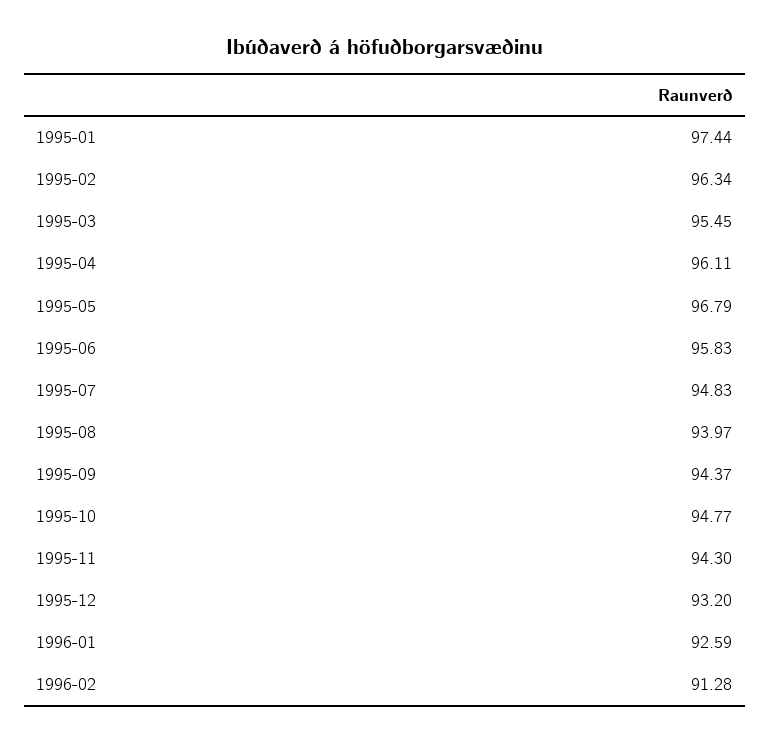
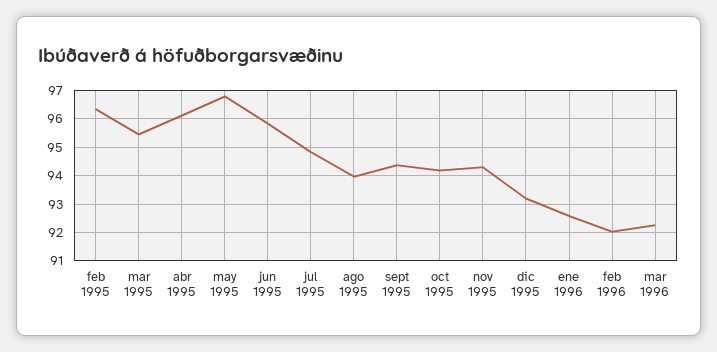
1995-01: 97.44 -> none
1995-10: 94.77 -> 94.25
1996-02: 91.28 -> 92
mar 1996: none -> 92.25

